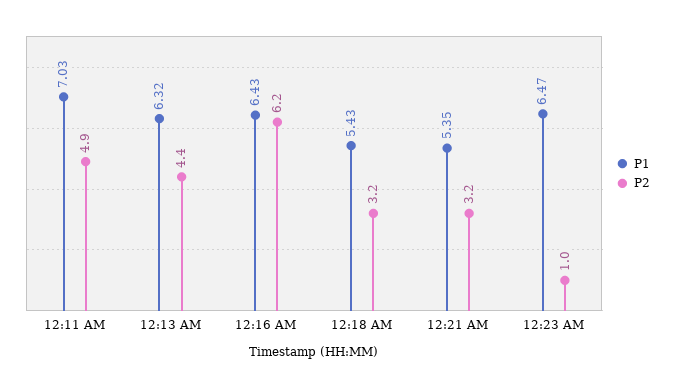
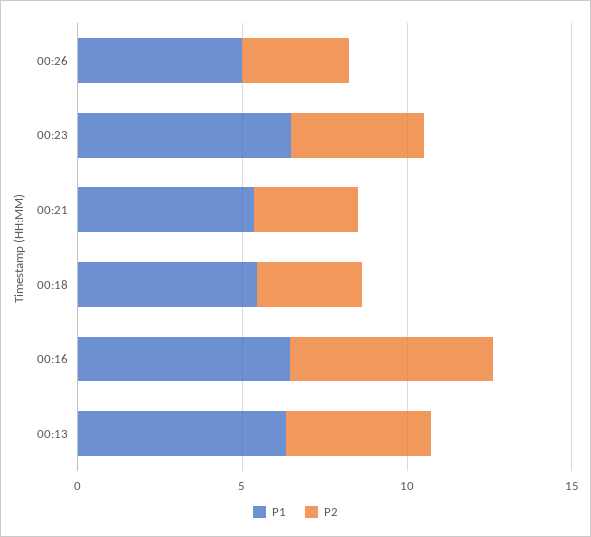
P1, 12:11 AM: 7.03 -> none
P2, 12:11 AM: 4.9 -> none
P2, 12:23 AM: 1 -> 4
P1, 00:26: none -> 5
P2, 00:26: none -> 3

